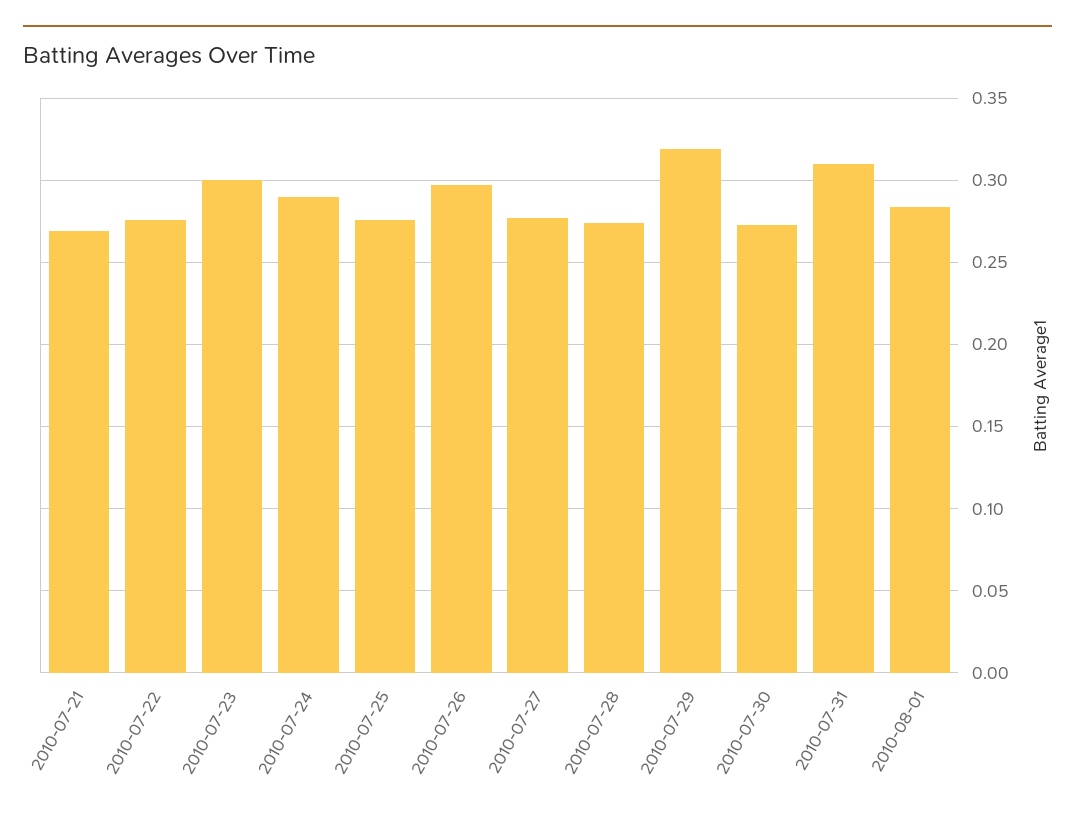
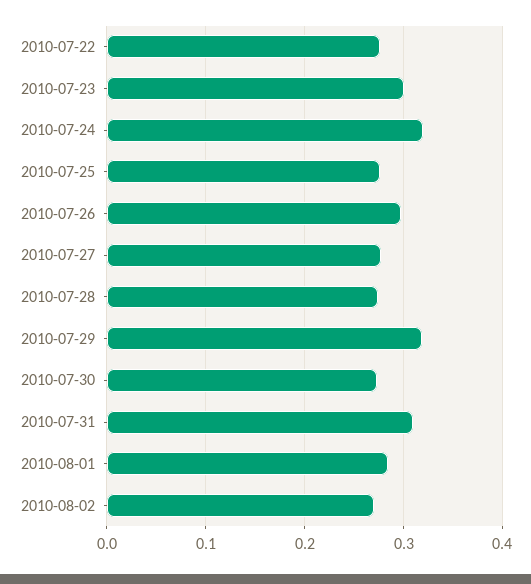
2010-07-21: 0.27 -> none
2010-07-24: 0.29 -> 0.32
2010-08-02: none -> 0.27

